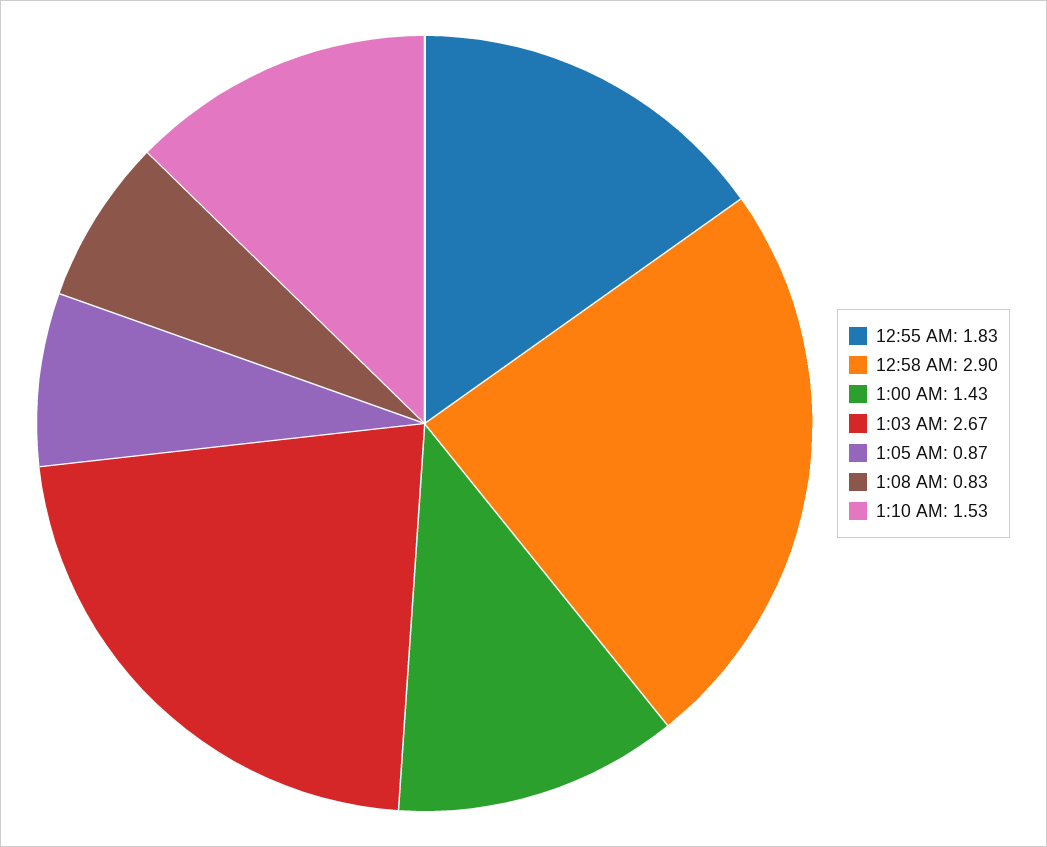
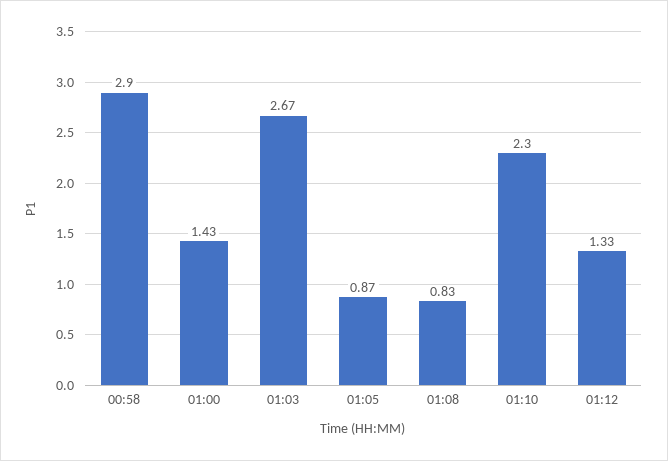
12:55 AM: 1.83 -> none
1:10 AM: 1.53 -> 2.3
01:12: none -> 1.33

